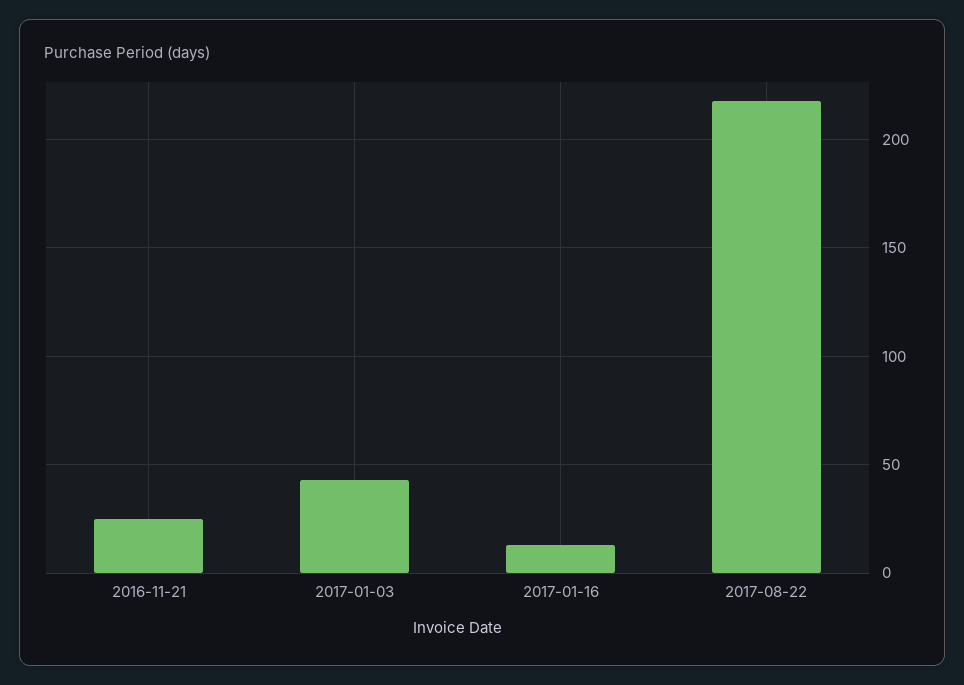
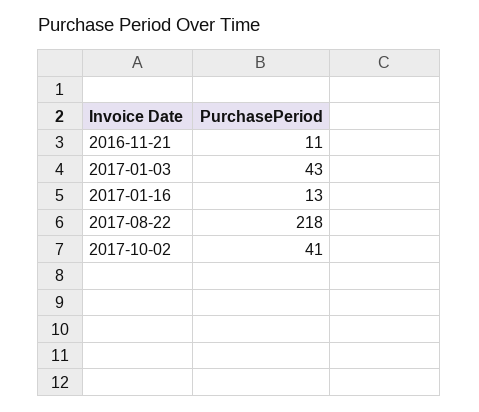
2016-11-21: 25 -> 11
2017-10-02: none -> 41

